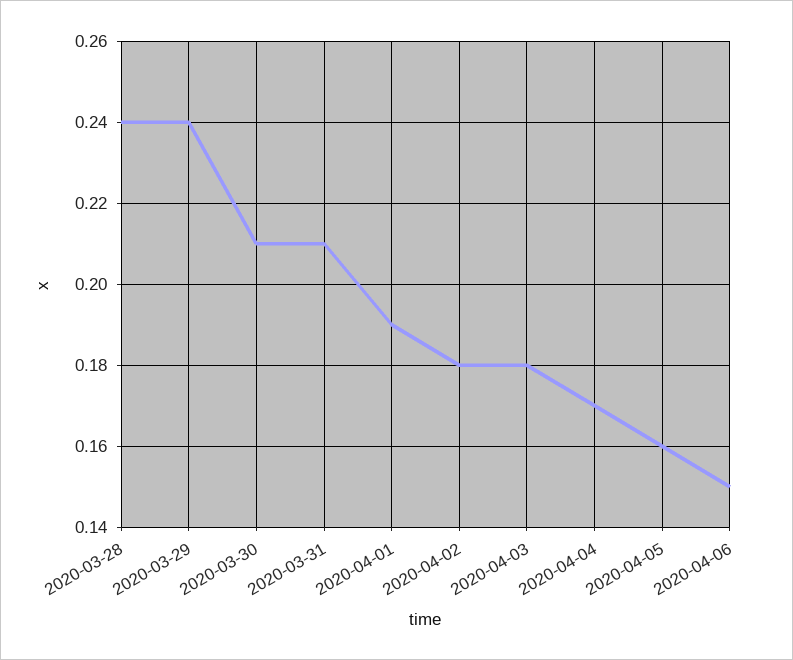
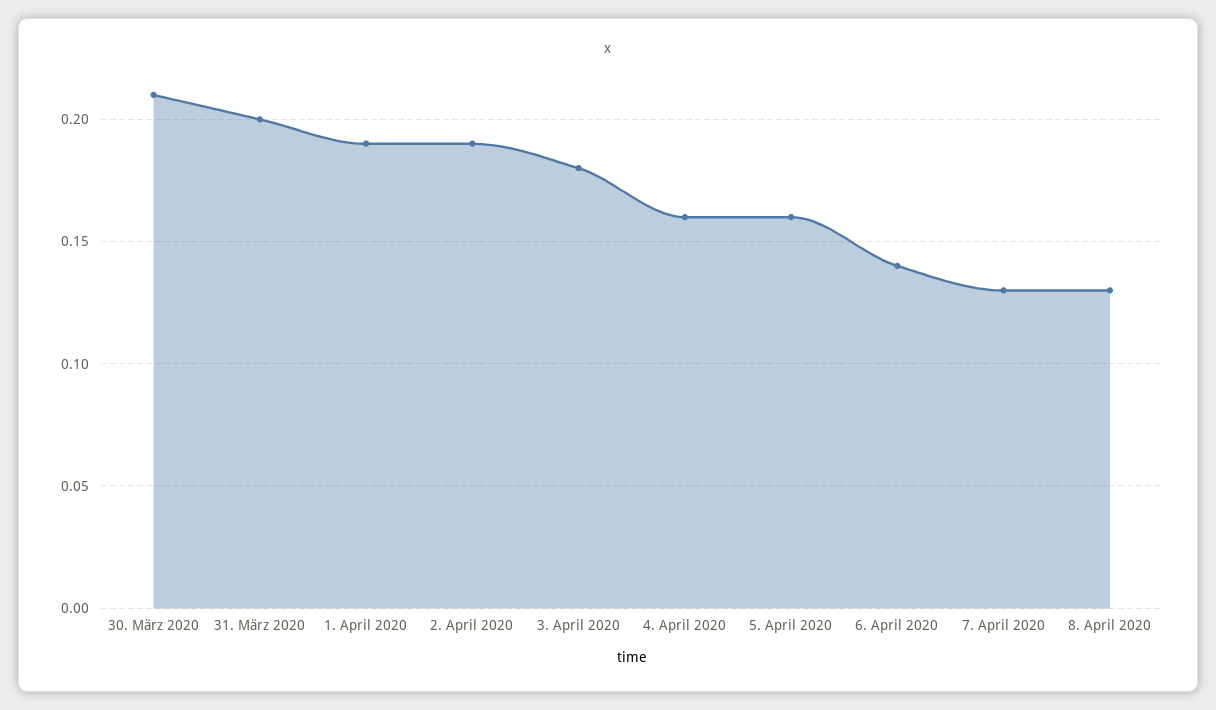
2020-03-28: 0.24 -> none
2020-03-29: 0.24 -> none
2020-03-31: 0.21 -> 0.2
2020-04-02: 0.18 -> 0.19
2020-04-04: 0.17 -> 0.16
2020-04-06: 0.15 -> 0.14
7. April 2020: none -> 0.13
8. April 2020: none -> 0.13

